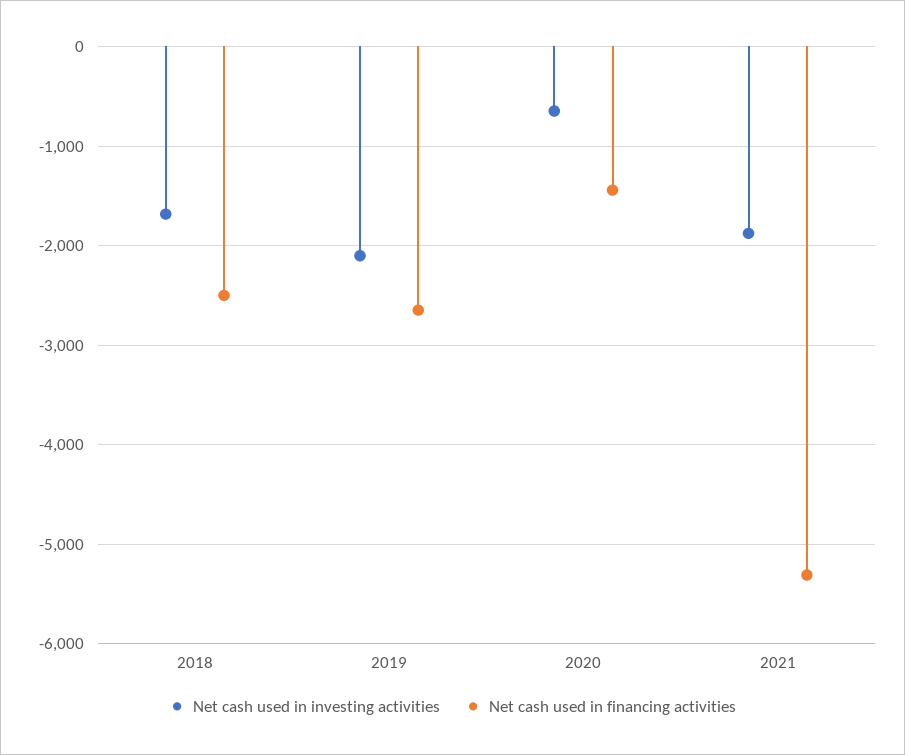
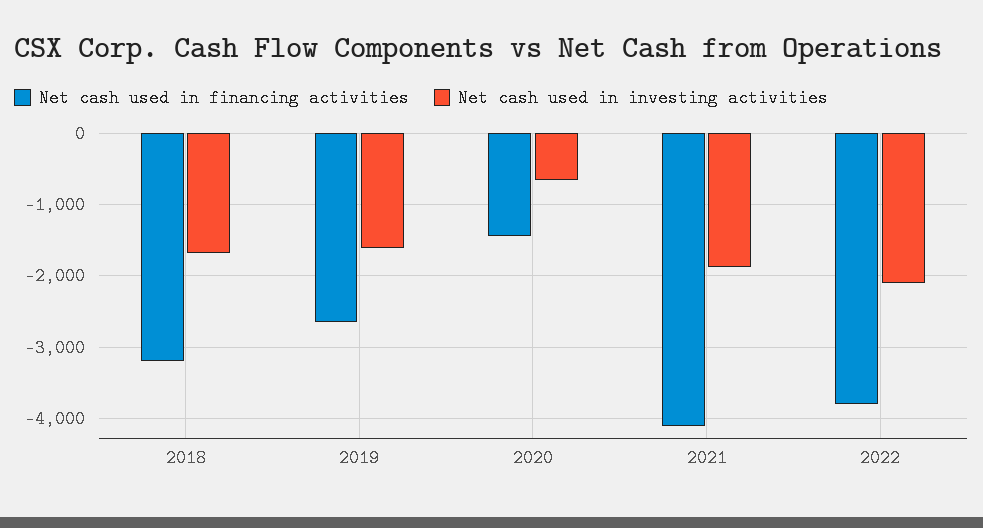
Net cash used in financing activities, 2018: -2500 -> -3200
Net cash used in investing activities, 2019: -2100 -> -1600
Net cash used in financing activities, 2021: -5300 -> -4100
Net cash used in financing activities, 2022: none -> -3800
Net cash used in investing activities, 2022: none -> -2100

